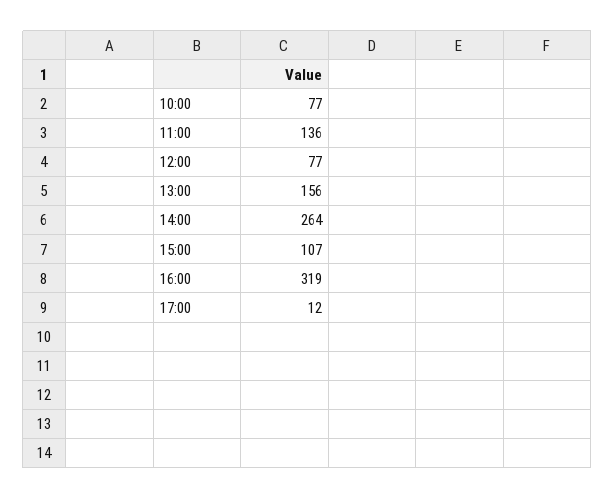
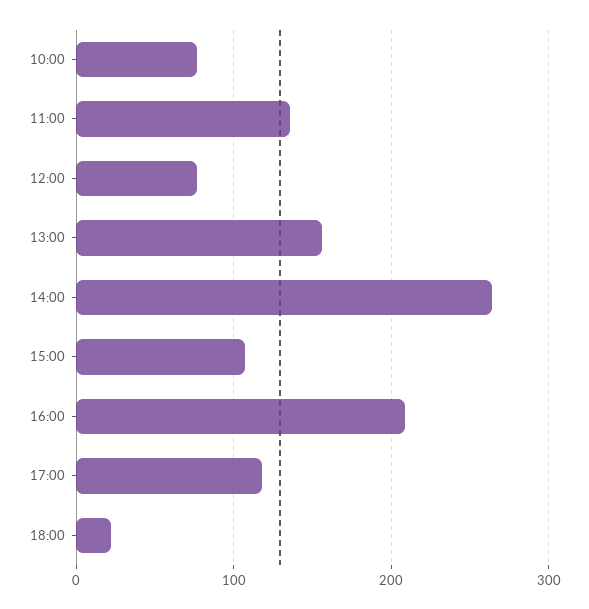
16:00: 319 -> 210
17:00: 12 -> 120
18:00: none -> 20

